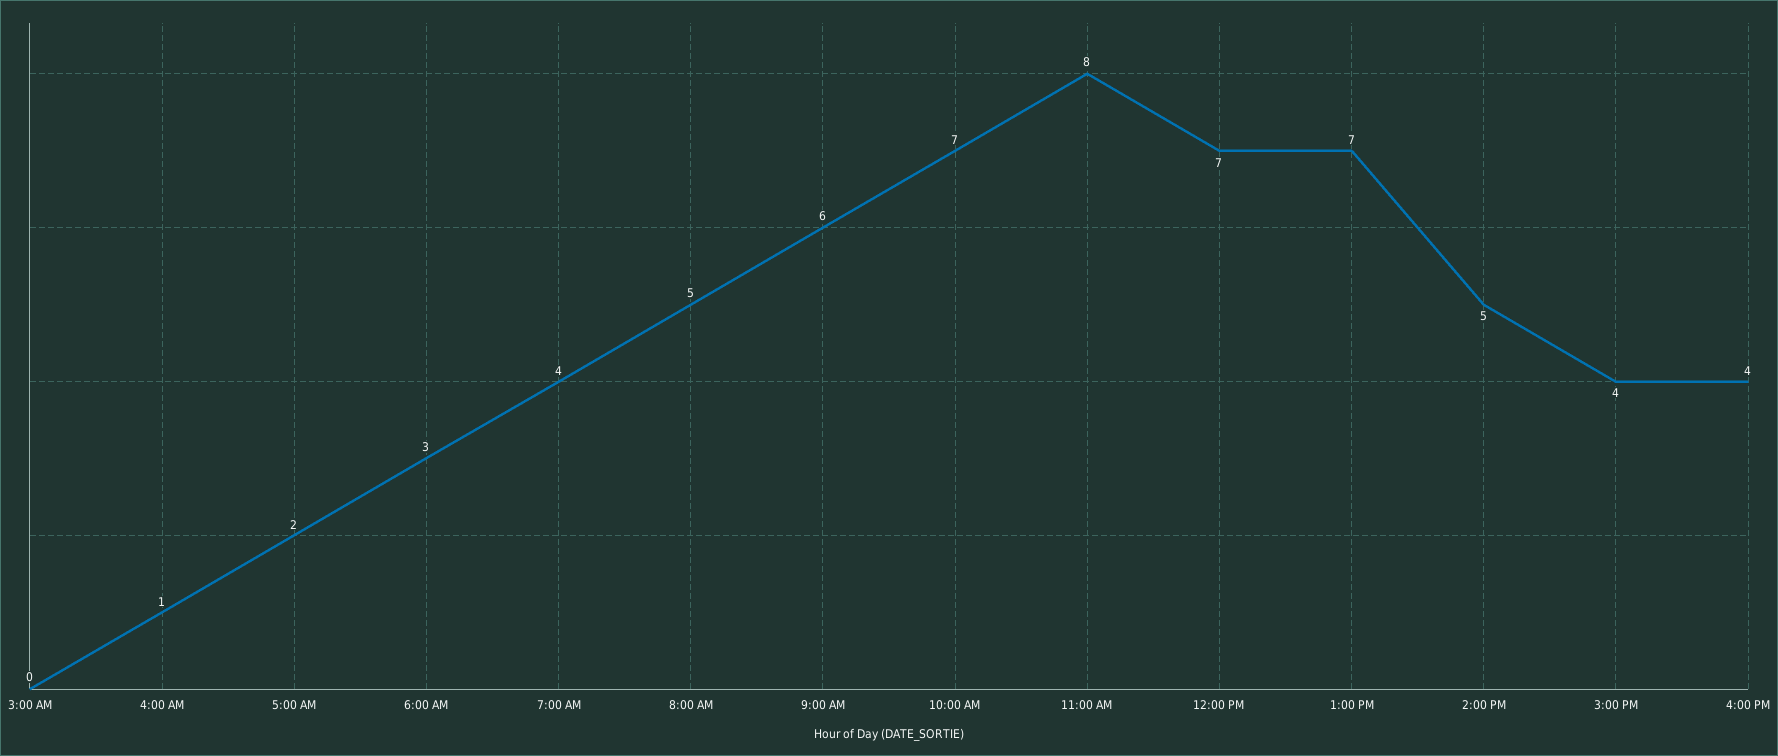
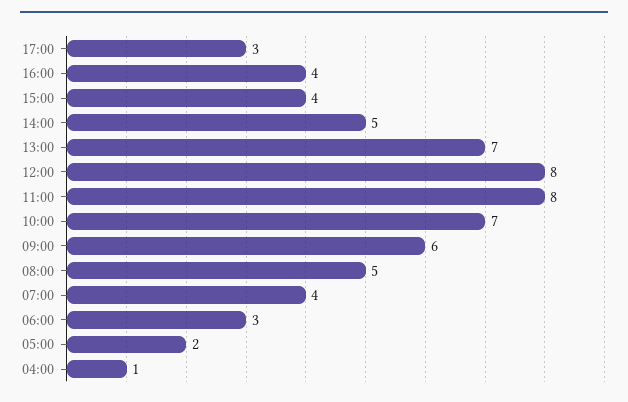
3:00 AM: 0 -> none
12:00 PM: 7 -> 8
17:00: none -> 3

